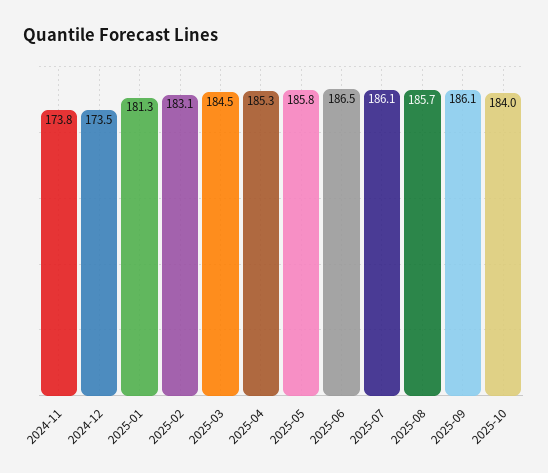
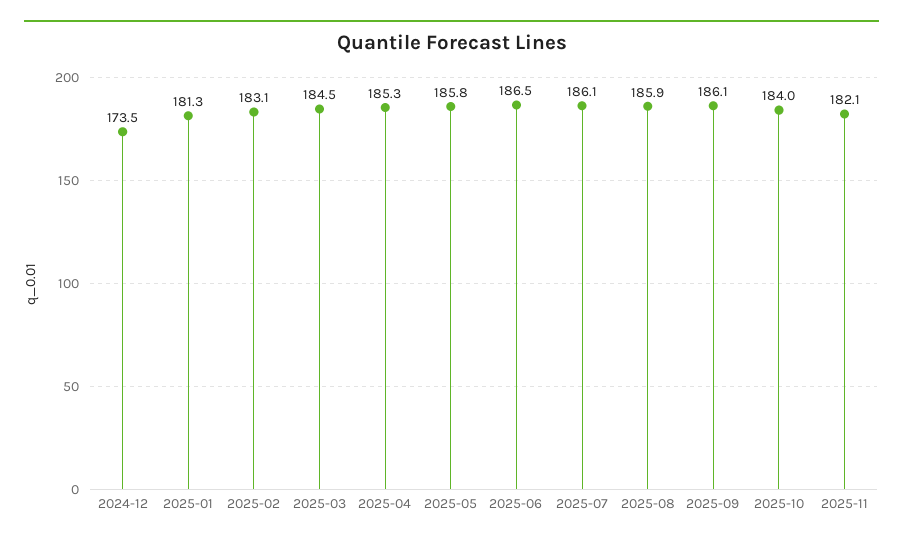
2024-11: 173.8 -> none
2025-08: 185.7 -> 185.9
2025-11: none -> 182.1

